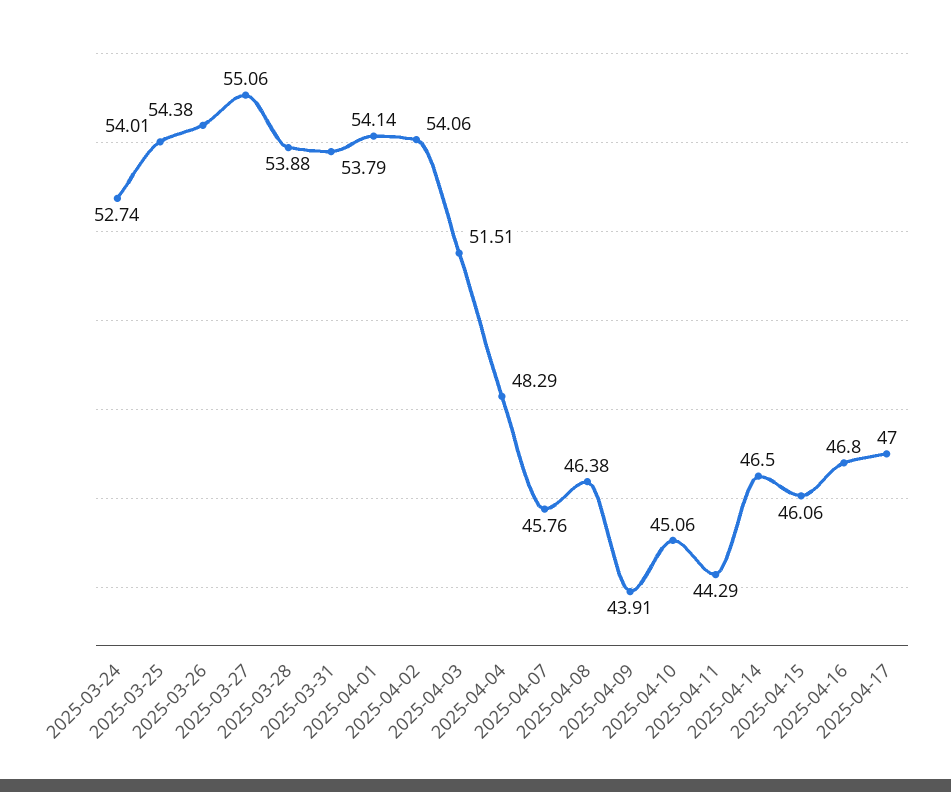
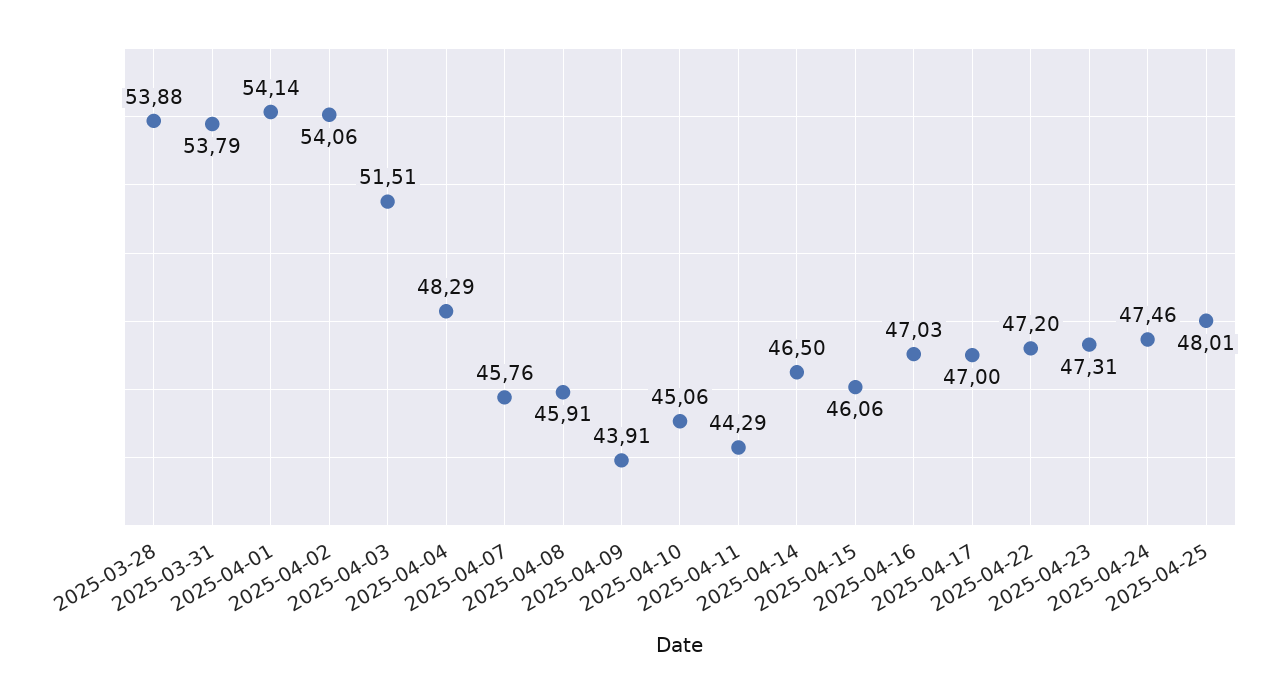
2025-03-24: 52.74 -> none
2025-03-25: 54.01 -> none
2025-03-26: 54.38 -> none
2025-03-27: 55.06 -> none
2025-04-08: 46.38 -> 45.91
2025-04-16: 46.8 -> 47.03
2025-04-22: none -> 47.2
2025-04-23: none -> 47.31
2025-04-24: none -> 47.46
2025-04-25: none -> 48.01

